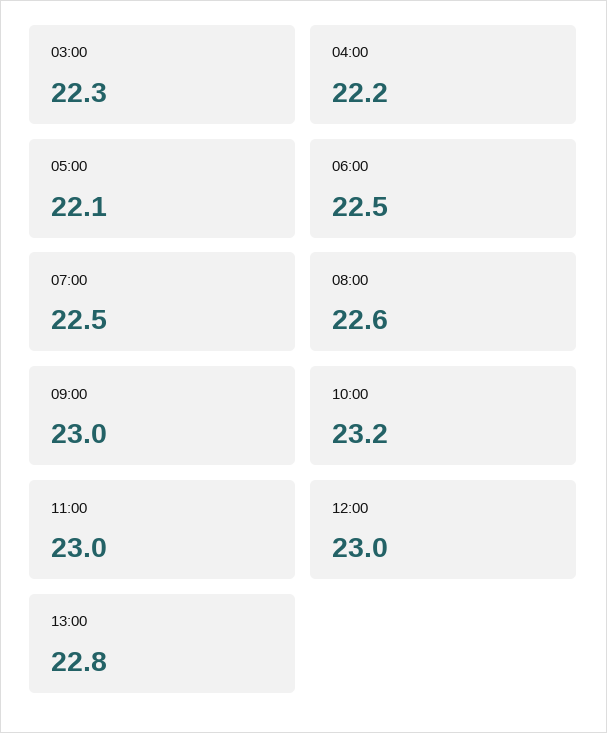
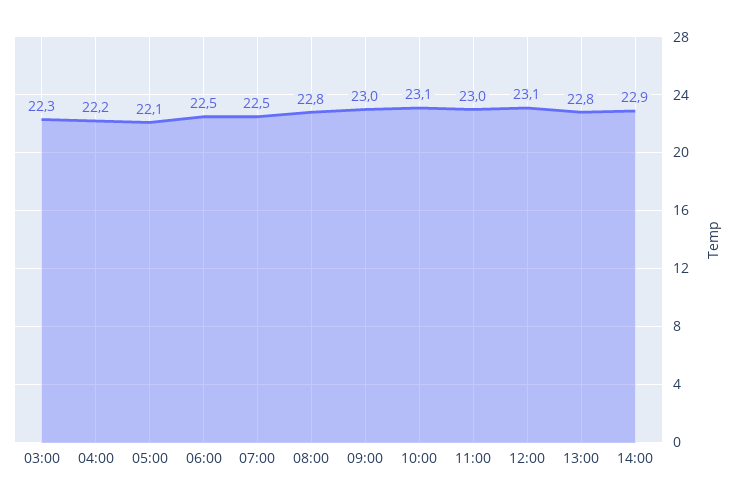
08:00: 22.6 -> 22.8
10:00: 23.2 -> 23.1
12:00: 23 -> 23.1
14:00: none -> 22.9

